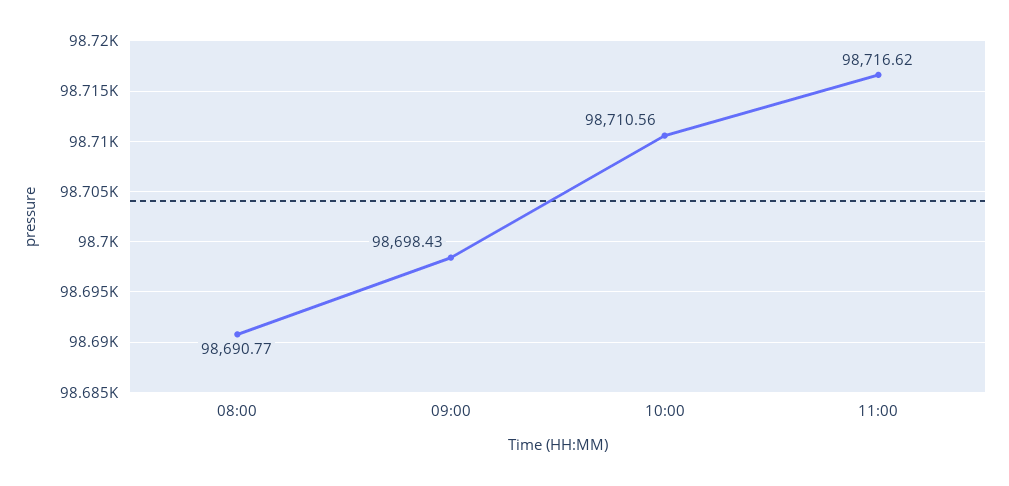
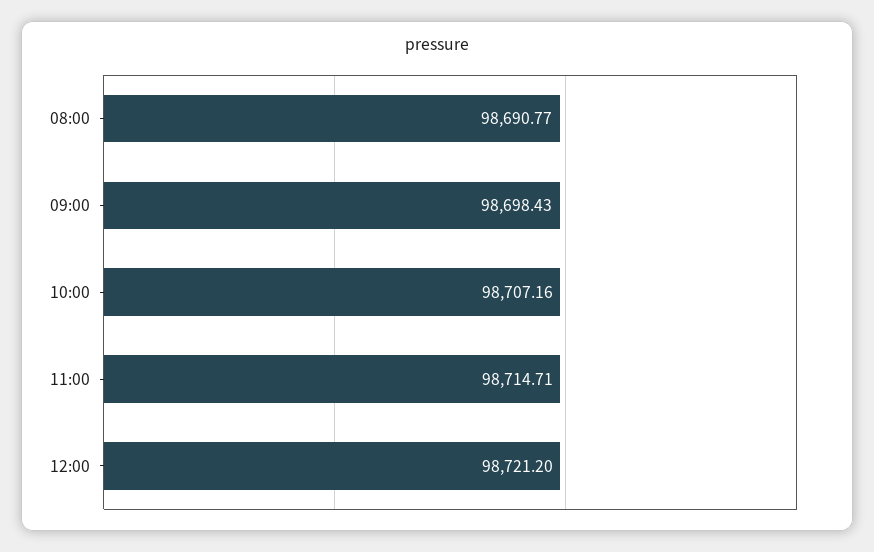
10:00: 98710.56 -> 98707.16
11:00: 98716.62 -> 98714.71
12:00: none -> 98721.2

